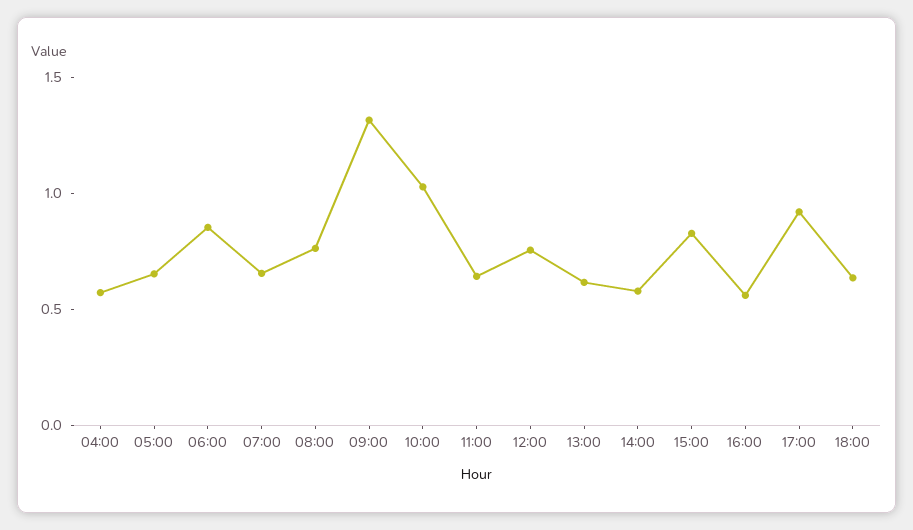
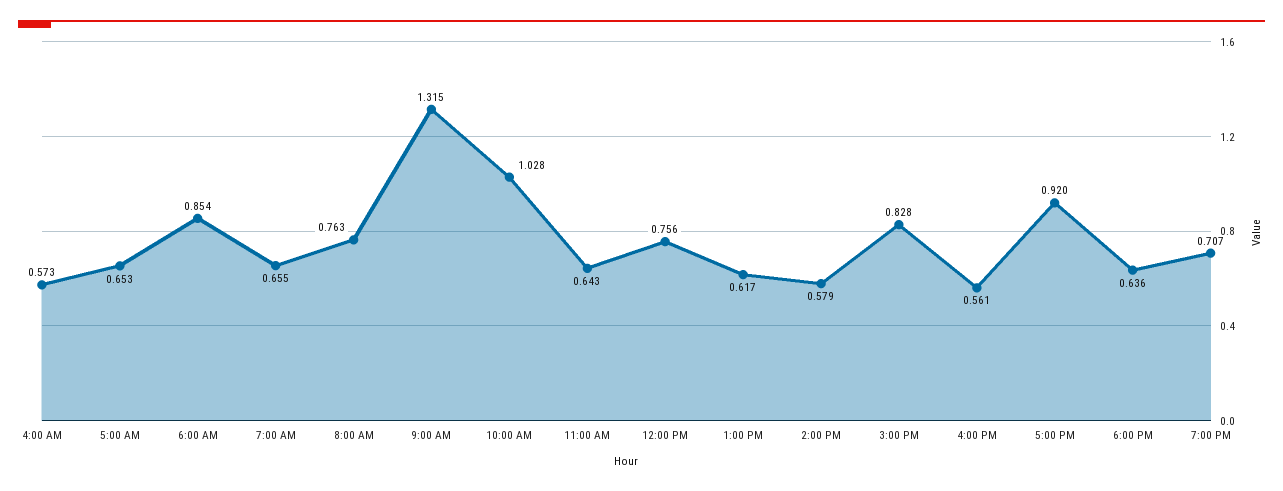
7:00 PM: none -> 0.707

